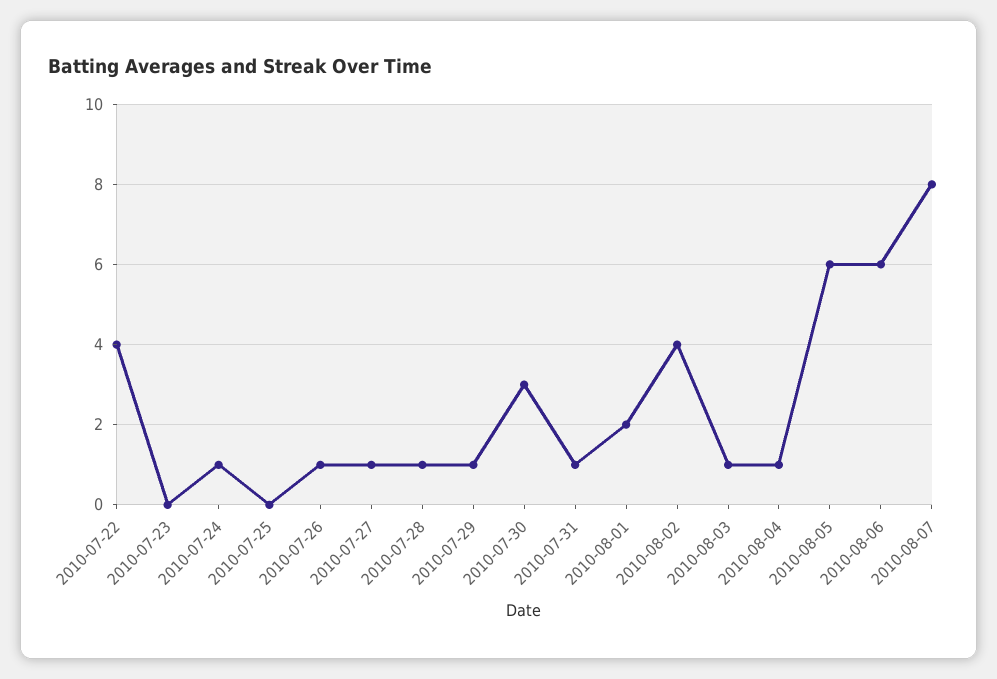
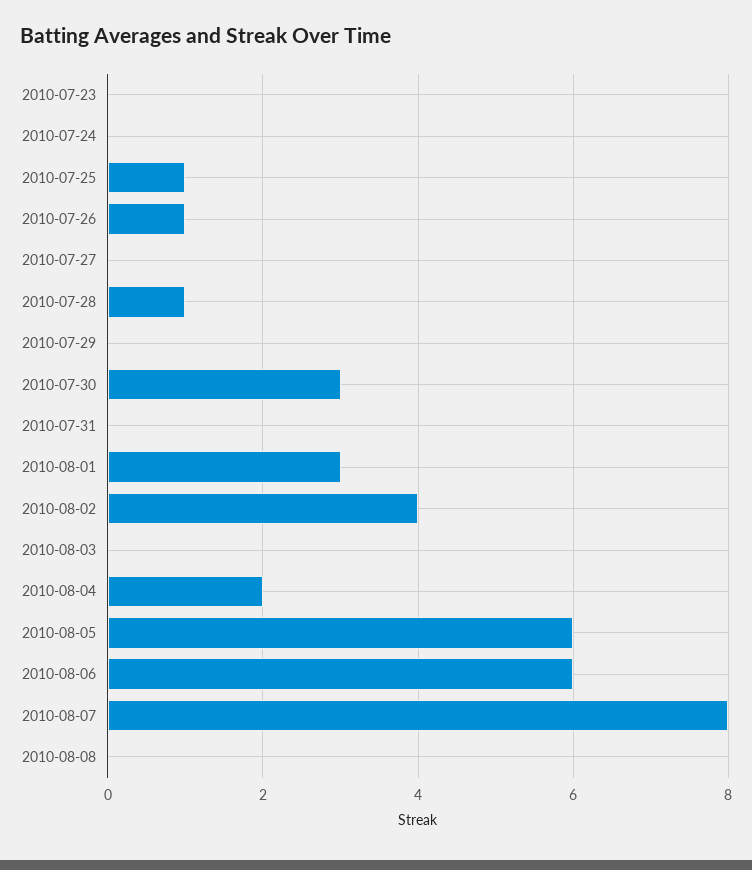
2010-07-22: 4 -> none
2010-07-24: 1 -> 0
2010-07-25: 0 -> 1
2010-07-27: 1 -> 0
2010-07-29: 1 -> 0
2010-07-31: 1 -> 0
2010-08-01: 2 -> 3
2010-08-03: 1 -> 0
2010-08-04: 1 -> 2
2010-08-08: none -> 0

